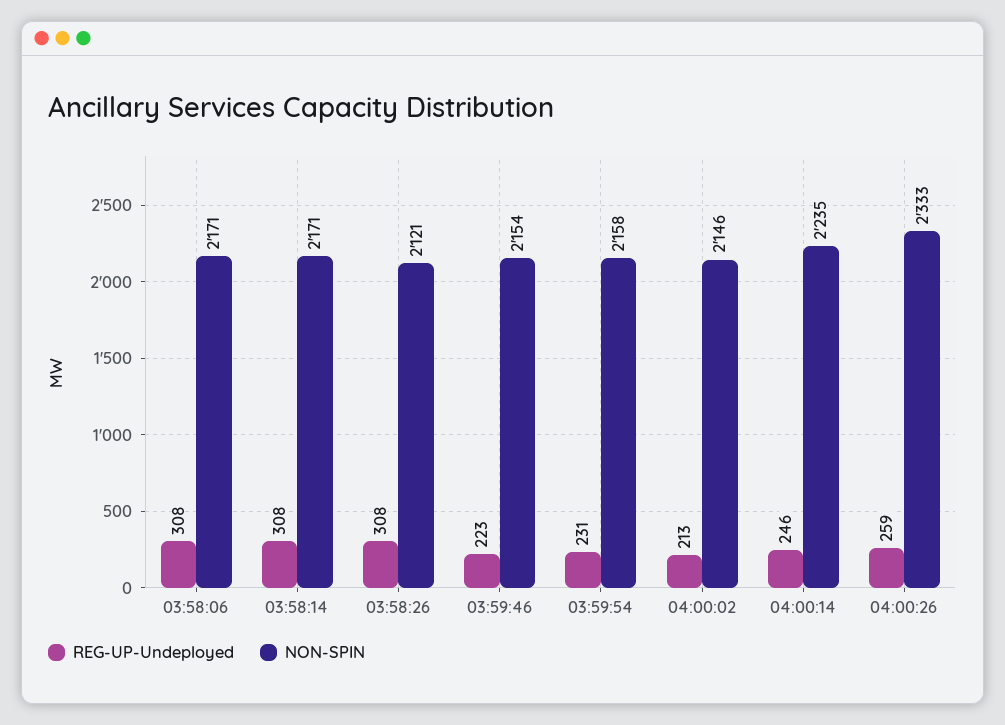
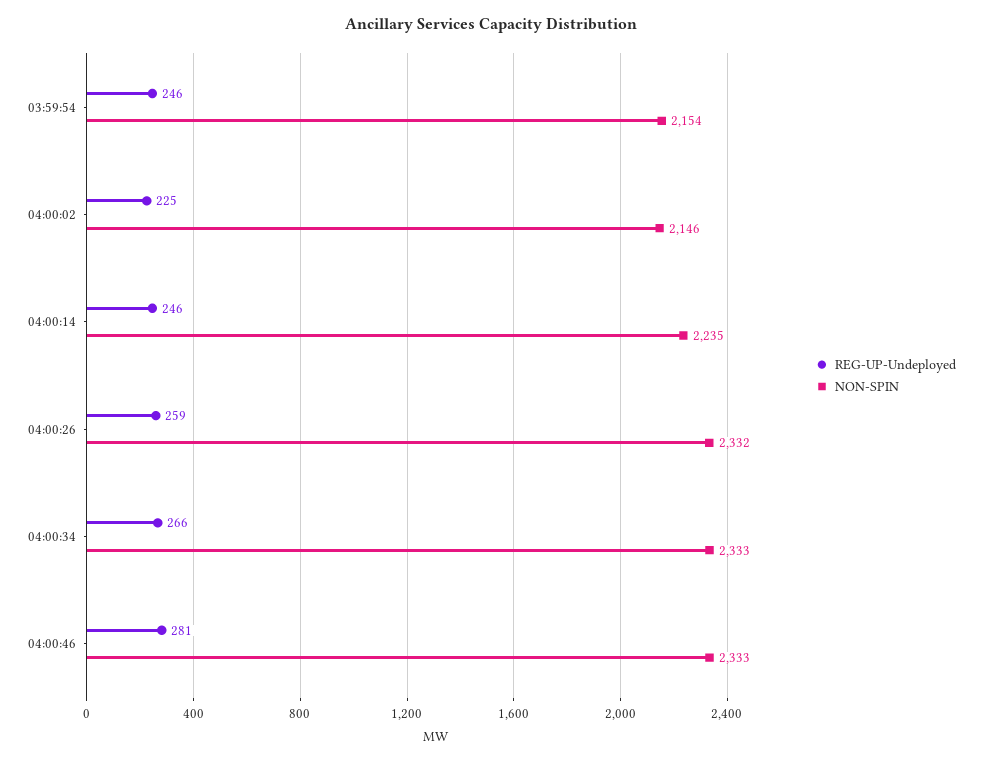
REG-UP-Undeployed, 03:58:06: 308 -> none
NON-SPIN, 03:58:06: 2171 -> none
REG-UP-Undeployed, 03:58:14: 308 -> none
NON-SPIN, 03:58:14: 2171 -> none
REG-UP-Undeployed, 03:58:26: 308 -> none
NON-SPIN, 03:58:26: 2121 -> none
REG-UP-Undeployed, 03:59:46: 223 -> none
NON-SPIN, 03:59:46: 2154 -> none
REG-UP-Undeployed, 03:59:54: 231 -> 246
NON-SPIN, 03:59:54: 2158 -> 2154
REG-UP-Undeployed, 04:00:02: 213 -> 225
NON-SPIN, 04:00:26: 2333 -> 2332
REG-UP-Undeployed, 04:00:34: none -> 266
NON-SPIN, 04:00:34: none -> 2333
REG-UP-Undeployed, 04:00:46: none -> 281
NON-SPIN, 04:00:46: none -> 2333

